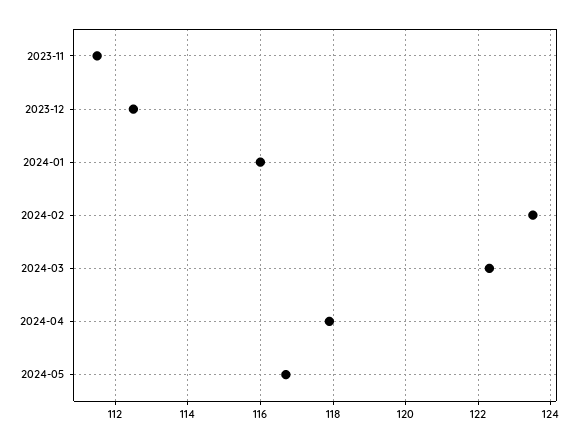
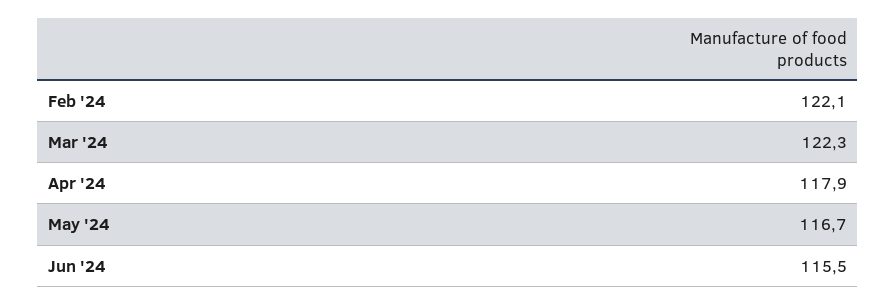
2023-11: 111.5 -> none
2023-12: 112.5 -> none
2024-01: 116 -> none
2024-02: 123.5 -> 122.1
Jun '24: none -> 115.5

